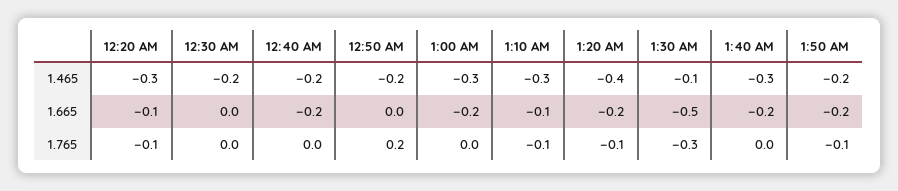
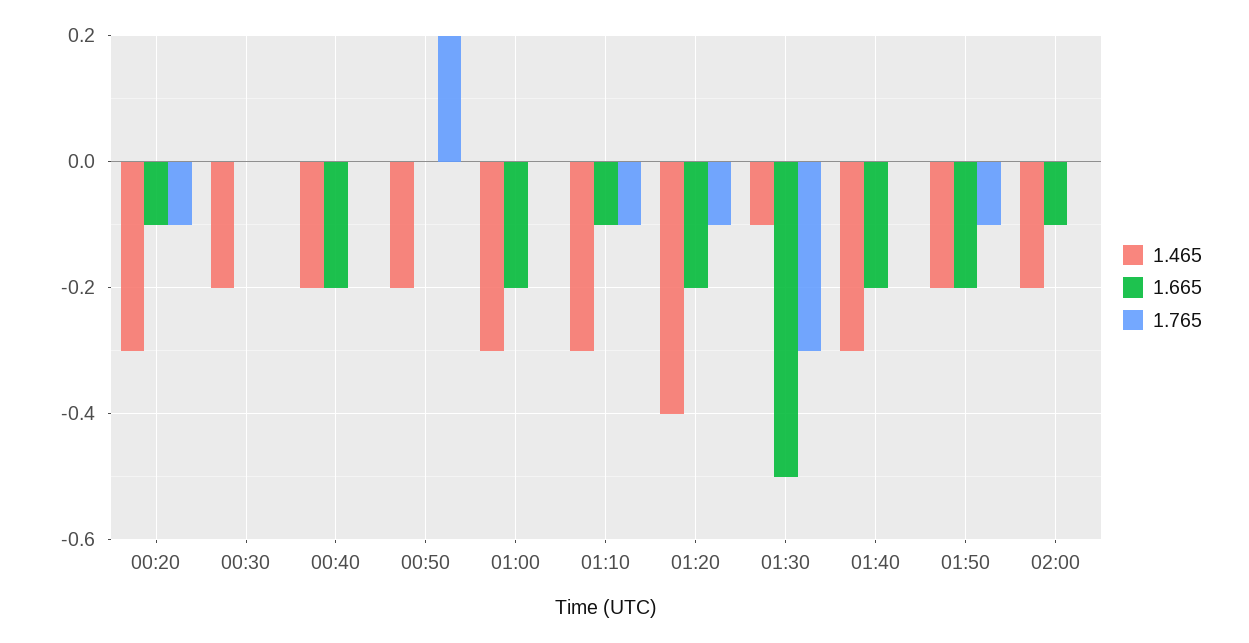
1.465, 02:00: none -> -0.2
1.665, 02:00: none -> -0.1
1.765, 02:00: none -> 0

